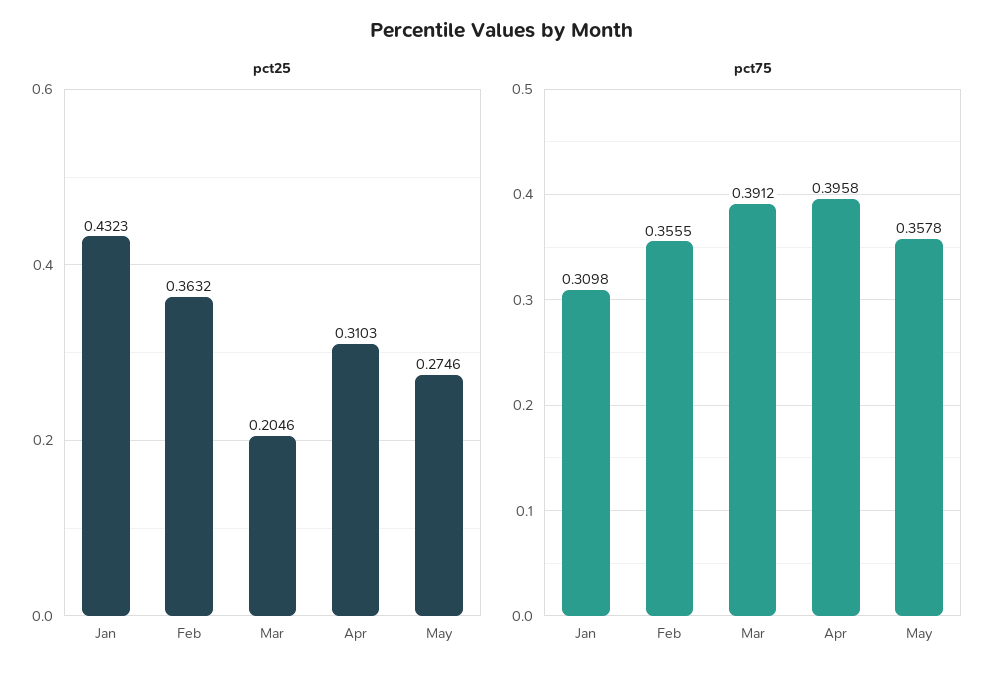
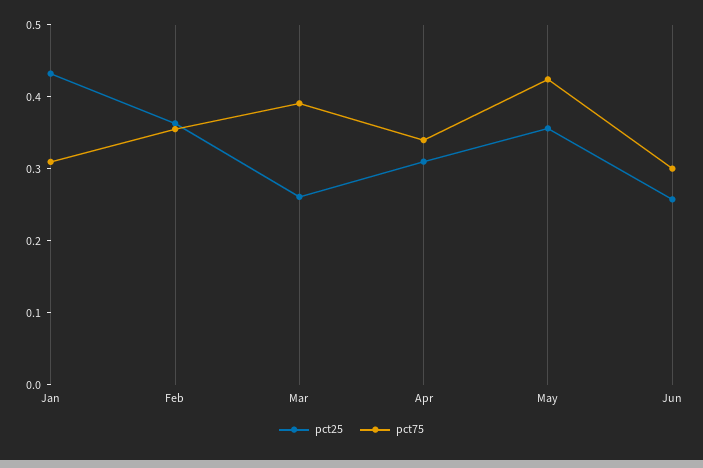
pct25, Mar: 0.2046 -> 0.26
pct25, May: 0.2746 -> 0.36
pct75, Apr: 0.3958 -> 0.34
pct75, May: 0.3578 -> 0.42
pct25, Jun: none -> 0.26
pct75, Jun: none -> 0.3

